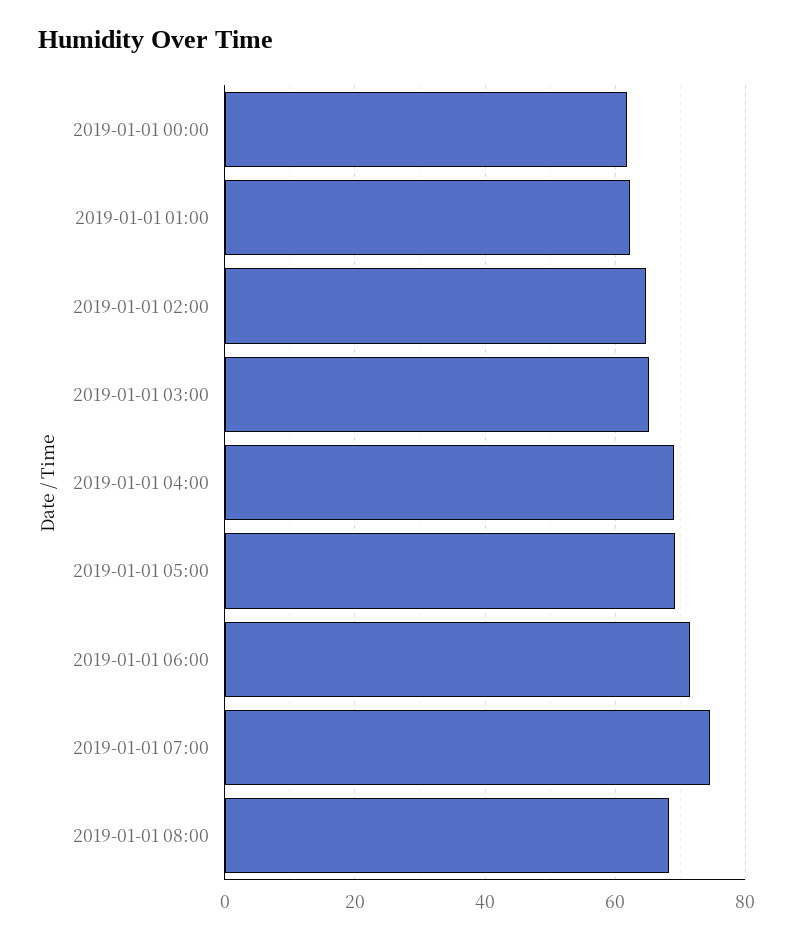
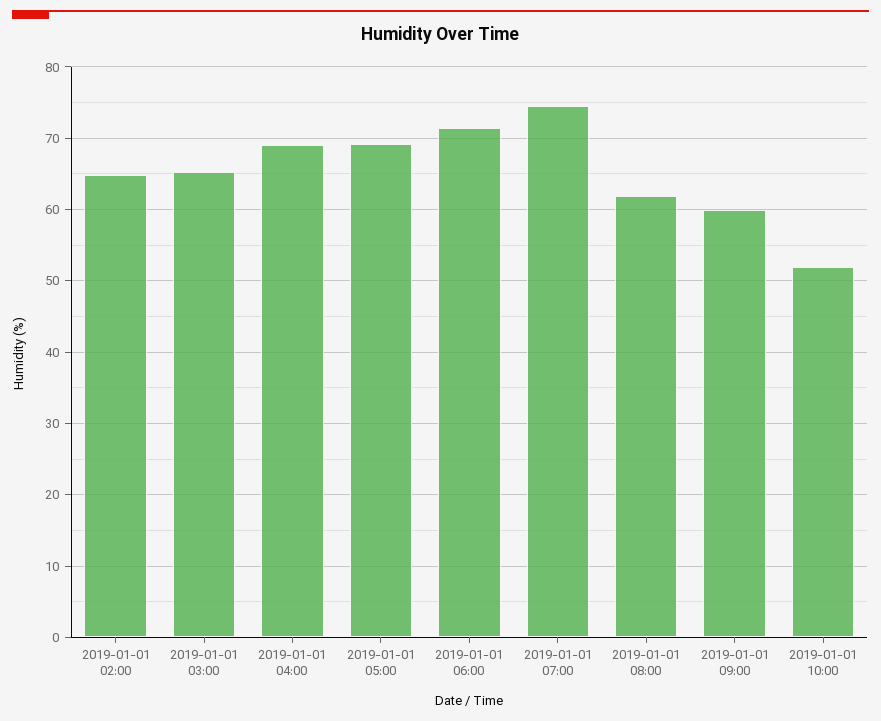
2019-01-01 00:00: 62 -> none
2019-01-01 01:00: 62 -> none
2019-01-01 08:00: 68 -> 62
2019-01-01 09:00: none -> 60
2019-01-01 10:00: none -> 52

